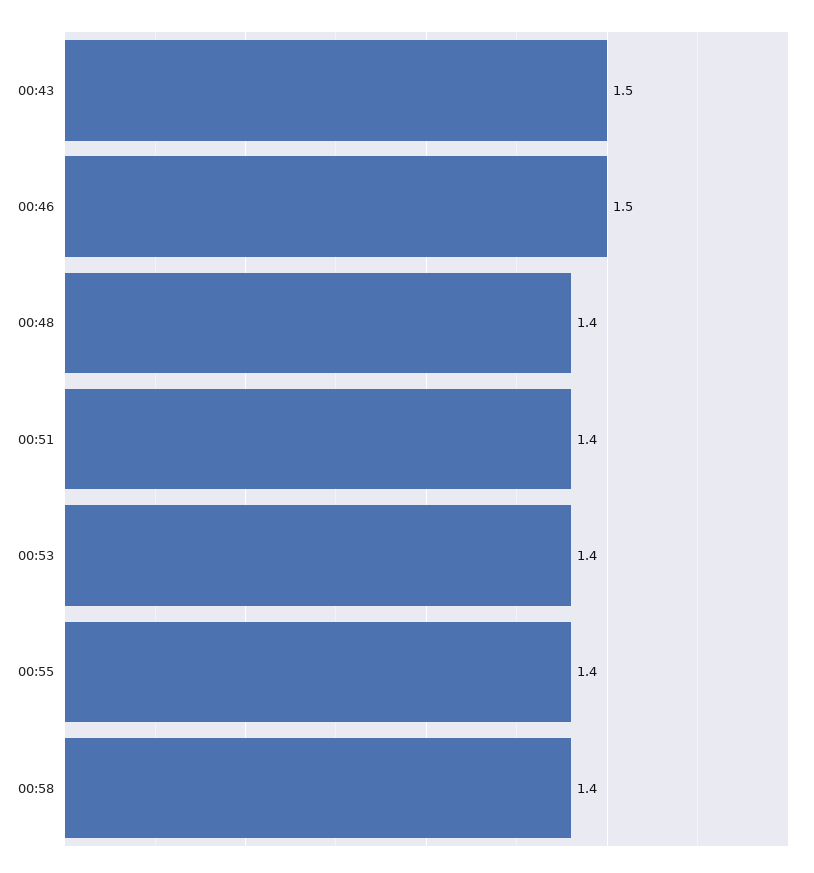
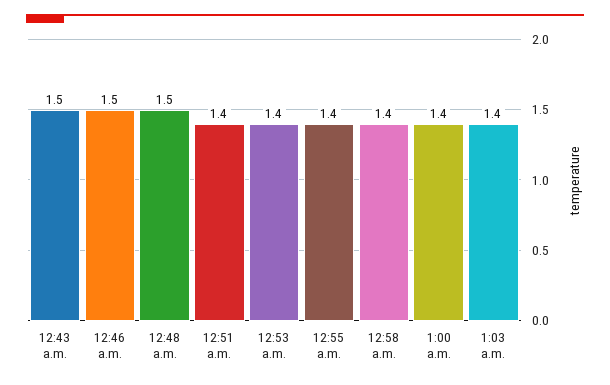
00:48: 1.4 -> 1.5
1:00 a.m.: none -> 1.4
1:03 a.m.: none -> 1.4

